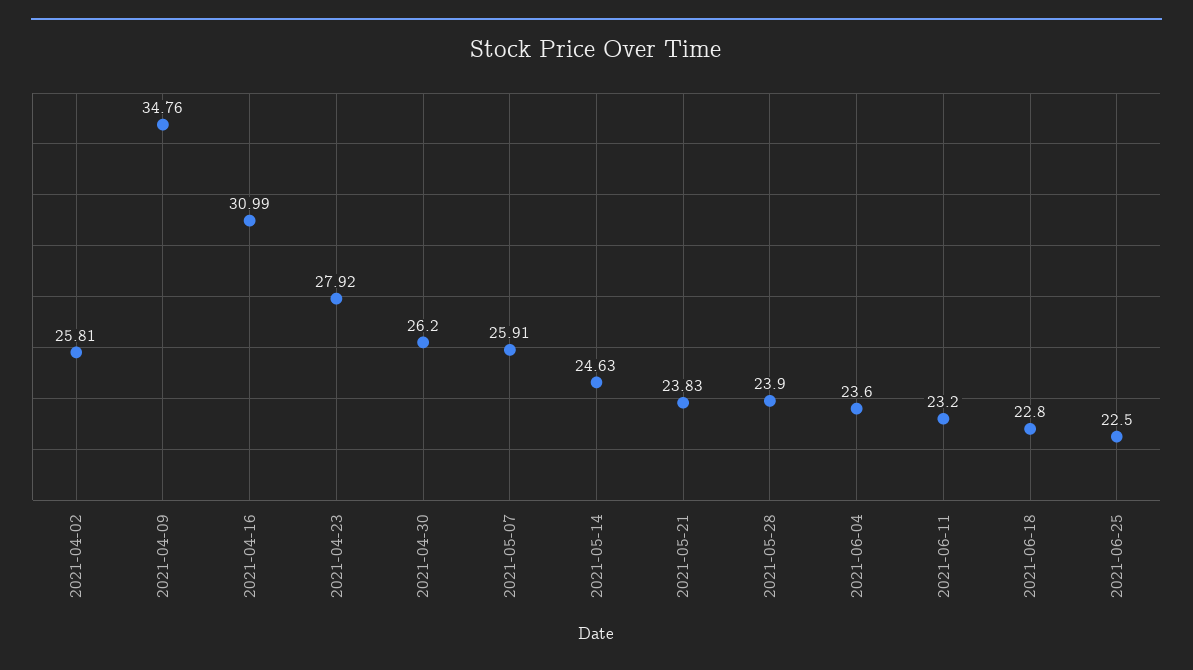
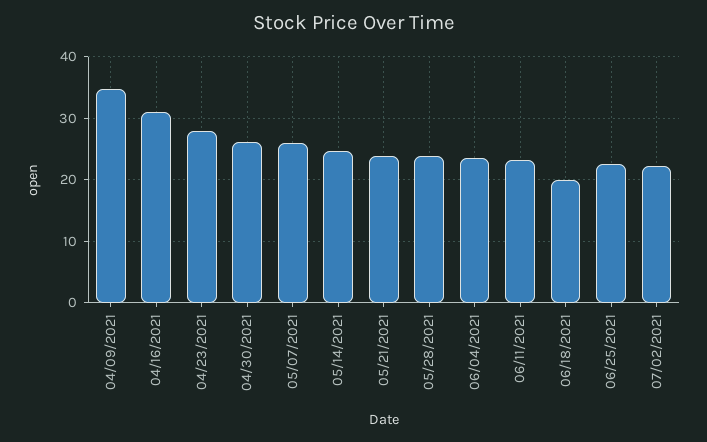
2021-04-02: 25.81 -> none
2021-06-18: 22.8 -> 20
07/02/2021: none -> 22

